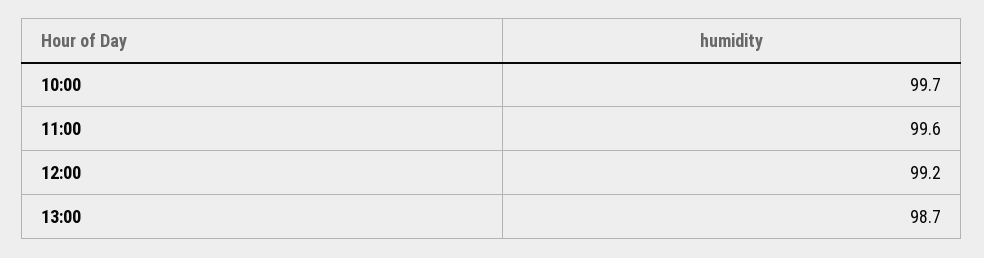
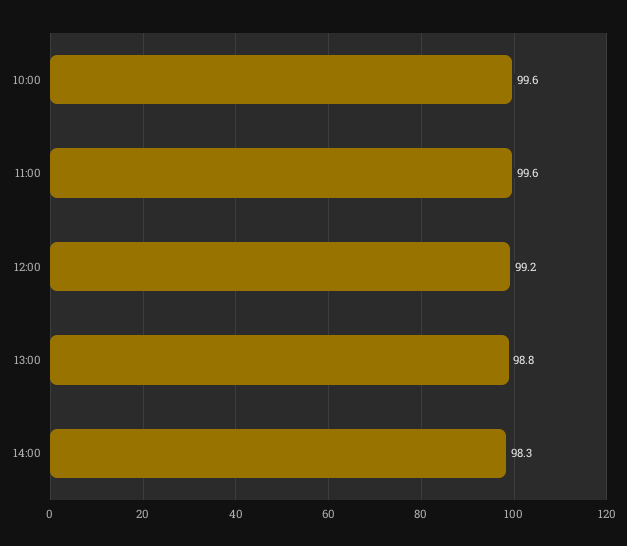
10:00: 99.7 -> 99.6
13:00: 98.7 -> 98.8
14:00: none -> 98.3

